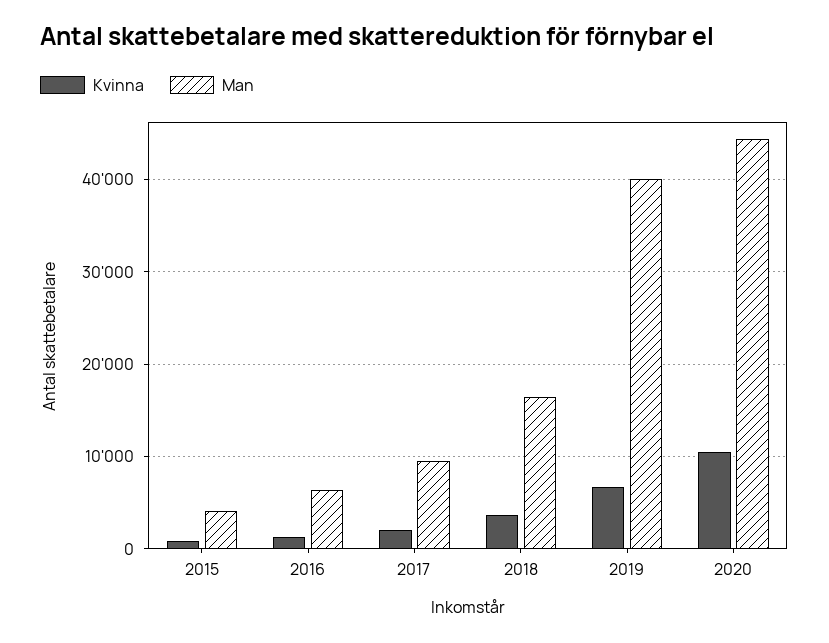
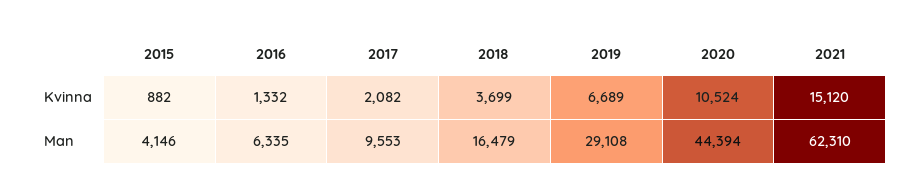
Man, 2019: 40000 -> 29108
Kvinna, 2021: none -> 15120
Man, 2021: none -> 62310

